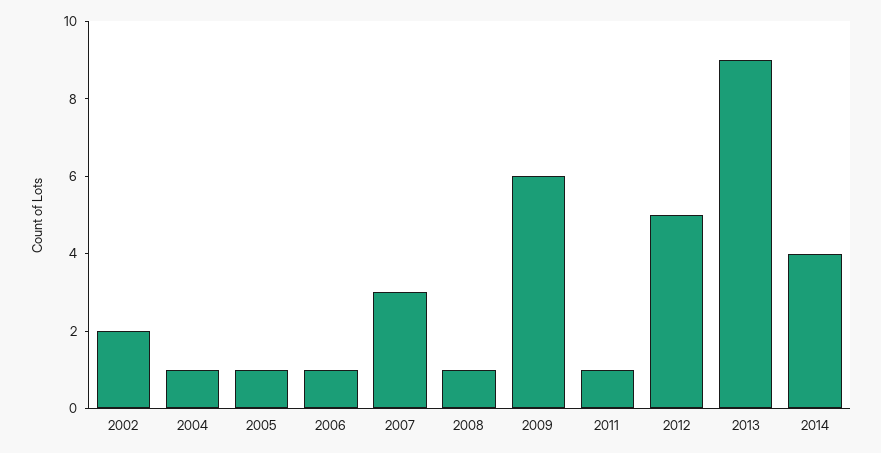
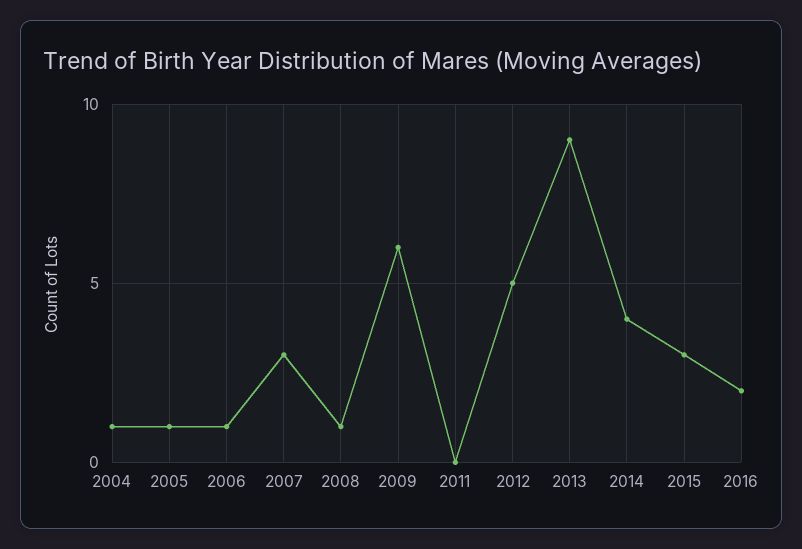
2002: 2 -> none
2011: 1 -> 0
2015: none -> 3
2016: none -> 2

